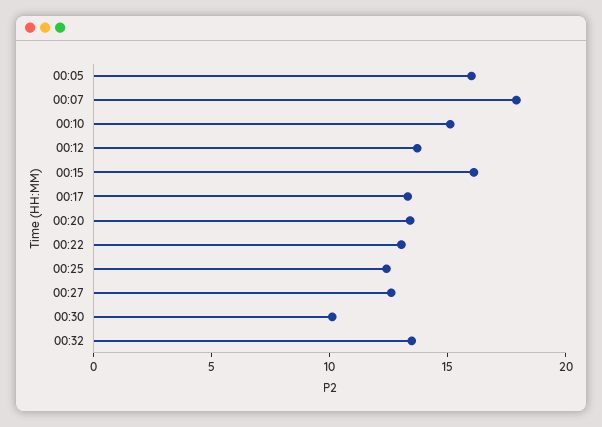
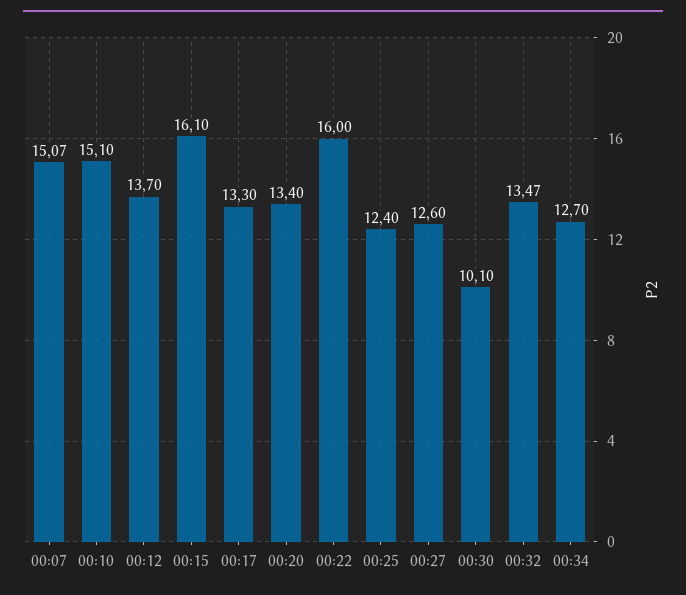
00:05: 16 -> none
00:07: 18 -> 15.07
00:22: 13 -> 16
00:34: none -> 12.7

